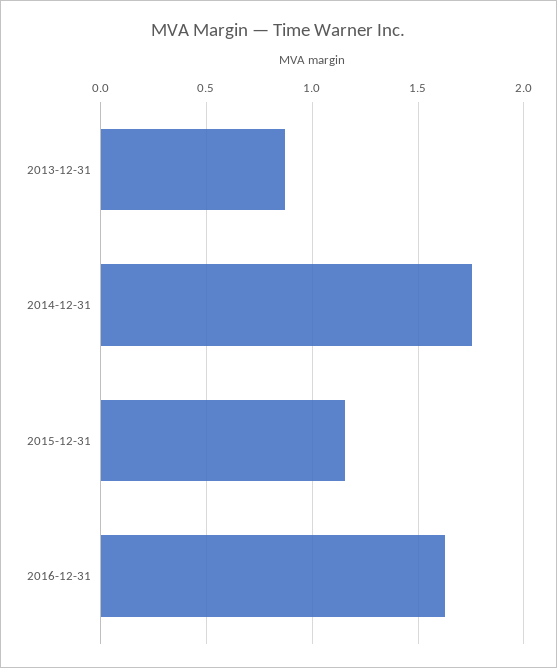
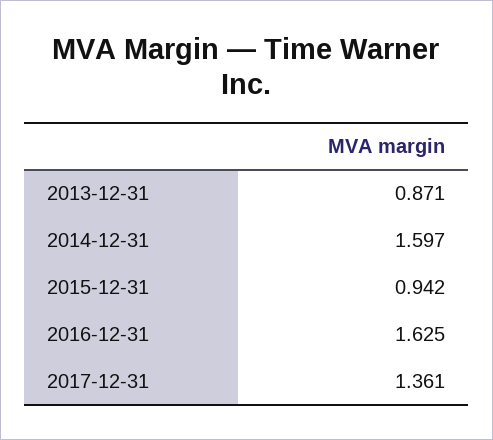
2014-12-31: 1.75 -> 1.597
2015-12-31: 1.15 -> 0.942
2017-12-31: none -> 1.361

